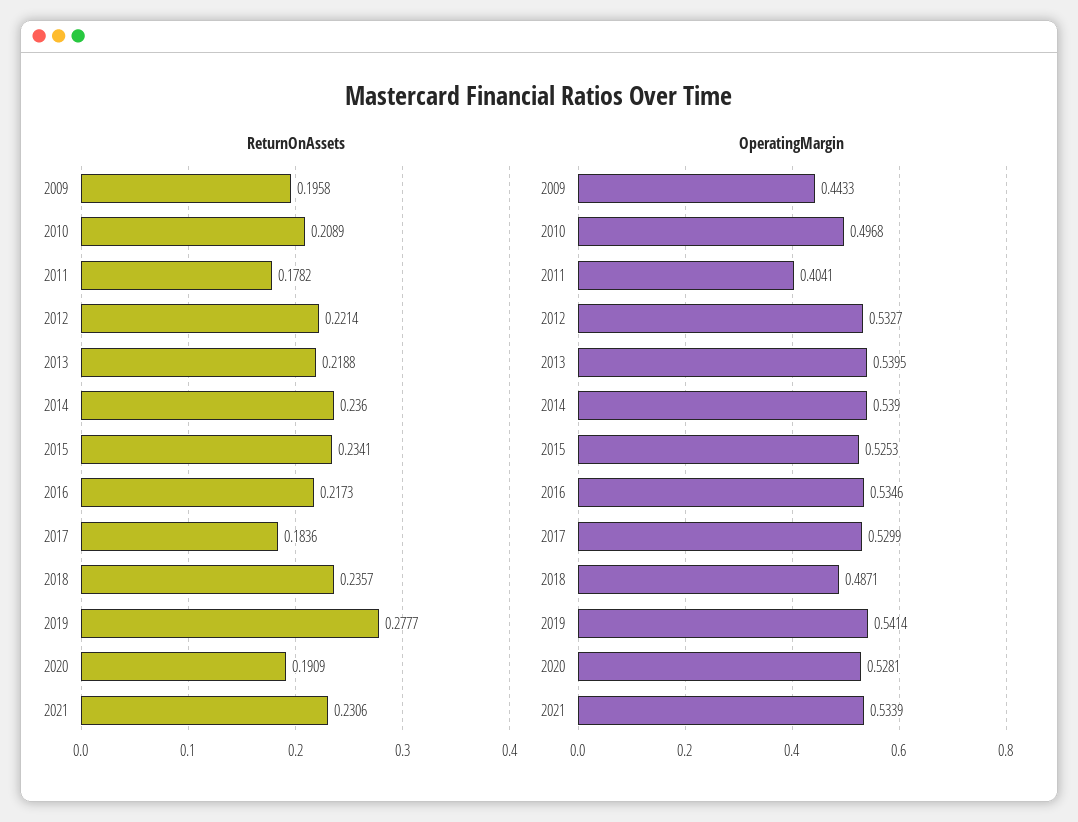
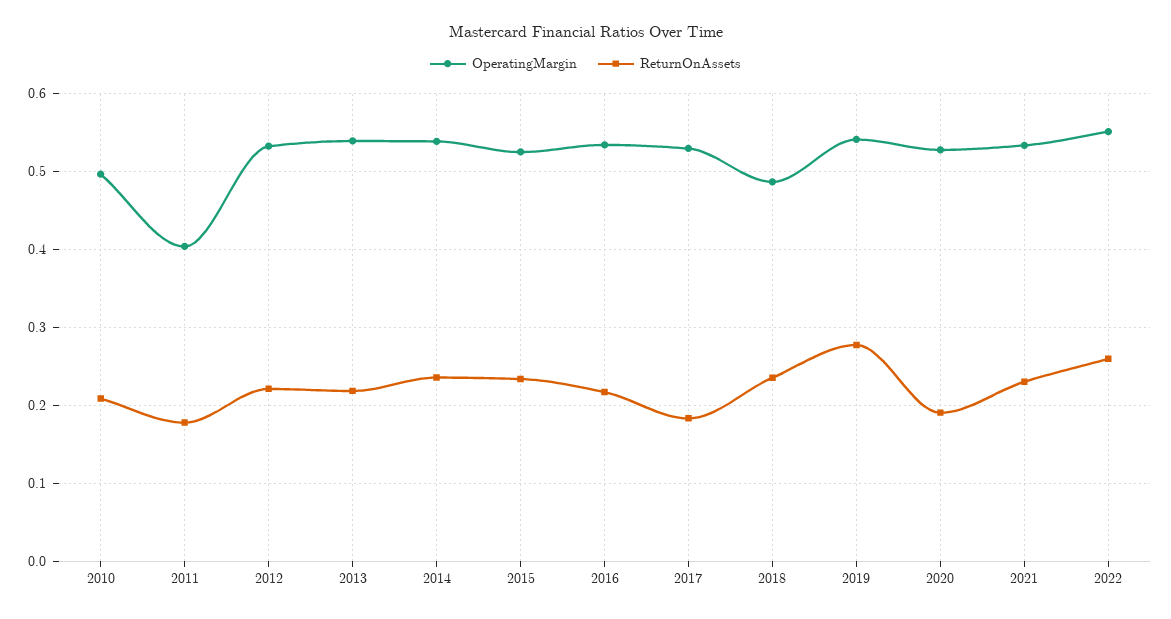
ReturnOnAssets, 2009: 0.1958 -> none
OperatingMargin, 2009: 0.4433 -> none
OperatingMargin, 2022: none -> 0.55
ReturnOnAssets, 2022: none -> 0.26

